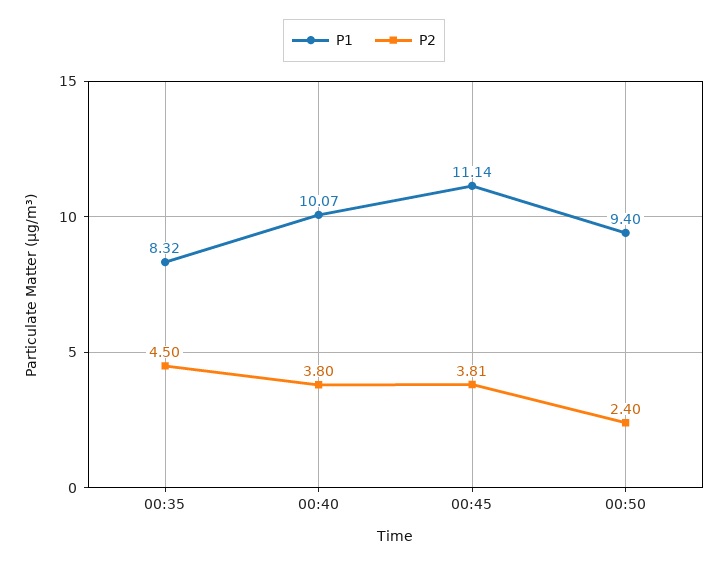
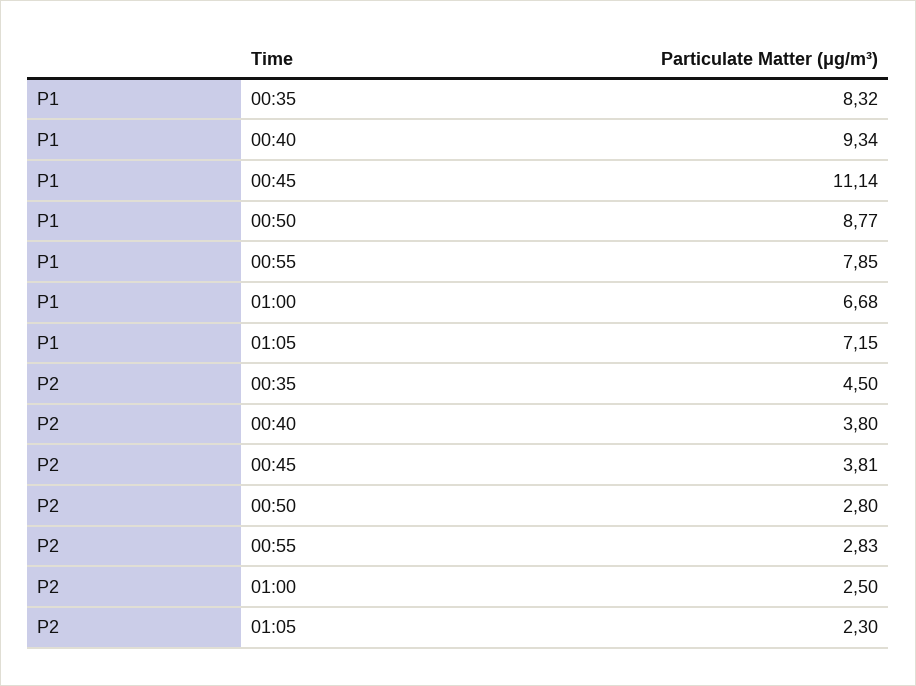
P1, 00:40: 10.07 -> 9.34
P1, 00:50: 9.4 -> 8.77
P2, 00:50: 2.4 -> 2.8
P1, 00:55: none -> 7.85
P1, 01:00: none -> 6.68
P1, 01:05: none -> 7.15
P2, 00:55: none -> 2.83
P2, 01:00: none -> 2.5
P2, 01:05: none -> 2.3

